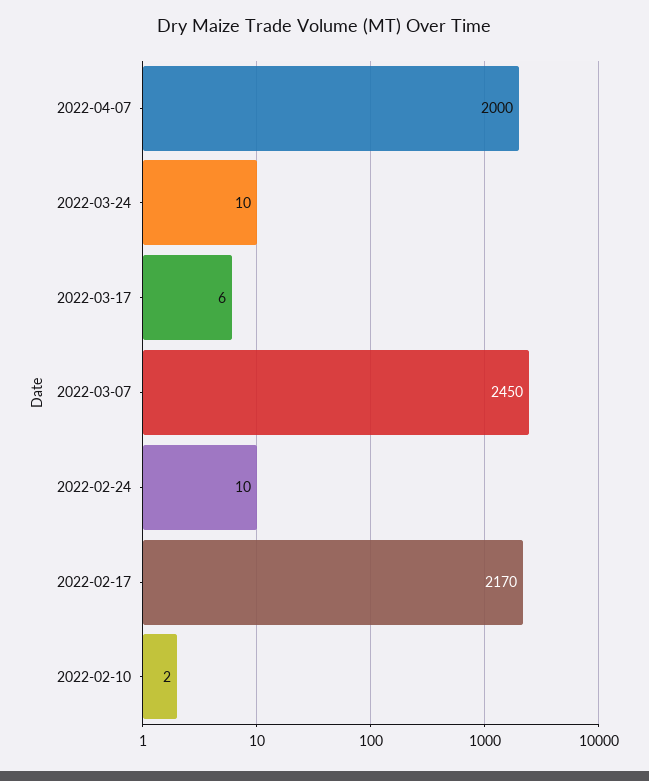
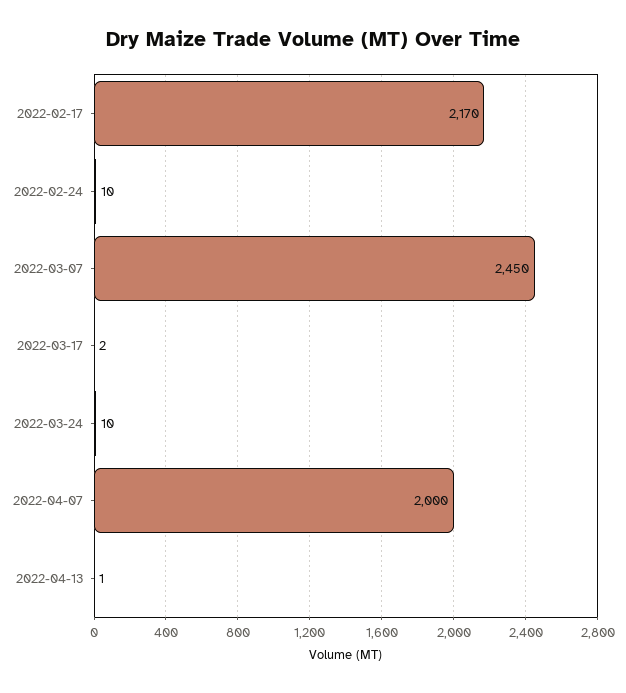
2022-03-17: 6 -> 2
2022-02-10: 2 -> none
2022-04-13: none -> 1

